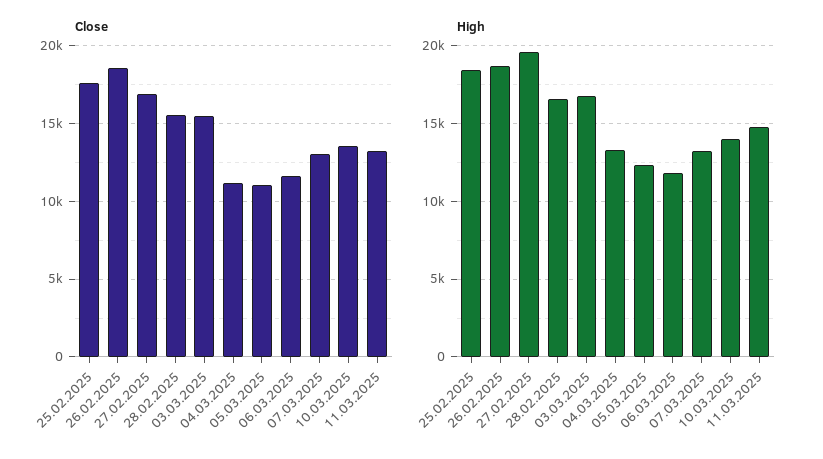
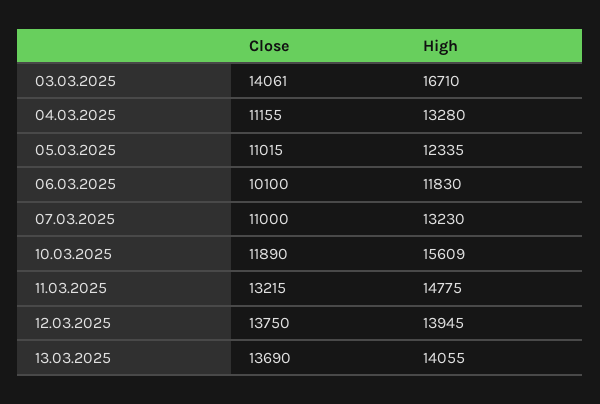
Close, 25.02.2025: 17500 -> none
Close, 26.02.2025: 18500 -> none
Close, 27.02.2025: 17000 -> none
Close, 28.02.2025: 15500 -> none
Close, 03.03.2025: 15500 -> 14061
Close, 06.03.2025: 11500 -> 10100
Close, 07.03.2025: 13000 -> 11000
Close, 10.03.2025: 13500 -> 11890
High, 25.02.2025: 18500 -> none
High, 26.02.2025: 18500 -> none
High, 27.02.2025: 19500 -> none
High, 28.02.2025: 16500 -> none
High, 10.03.2025: 14000 -> 15609
Close, 12.03.2025: none -> 13750
High, 12.03.2025: none -> 13945
Close, 13.03.2025: none -> 13690
High, 13.03.2025: none -> 14055

